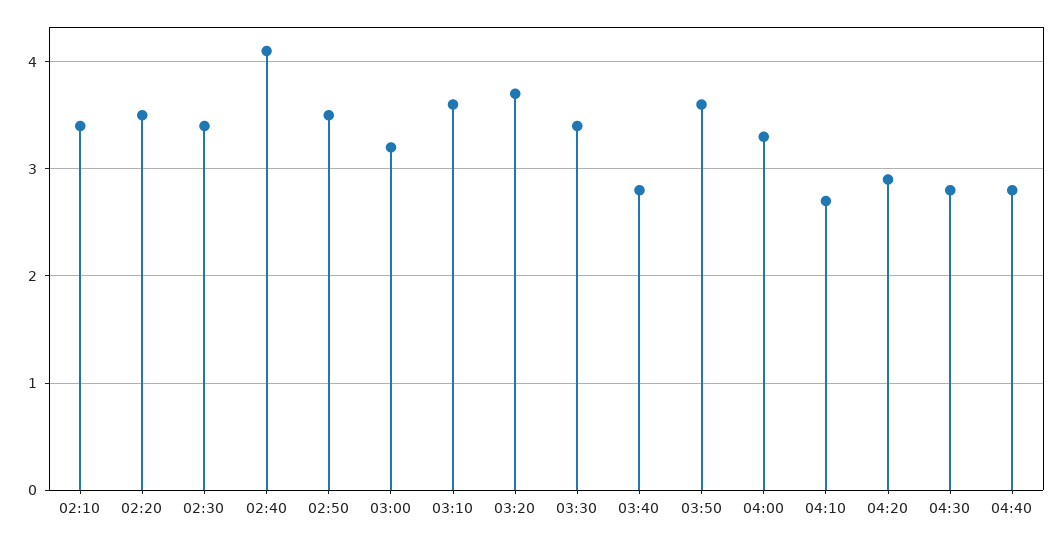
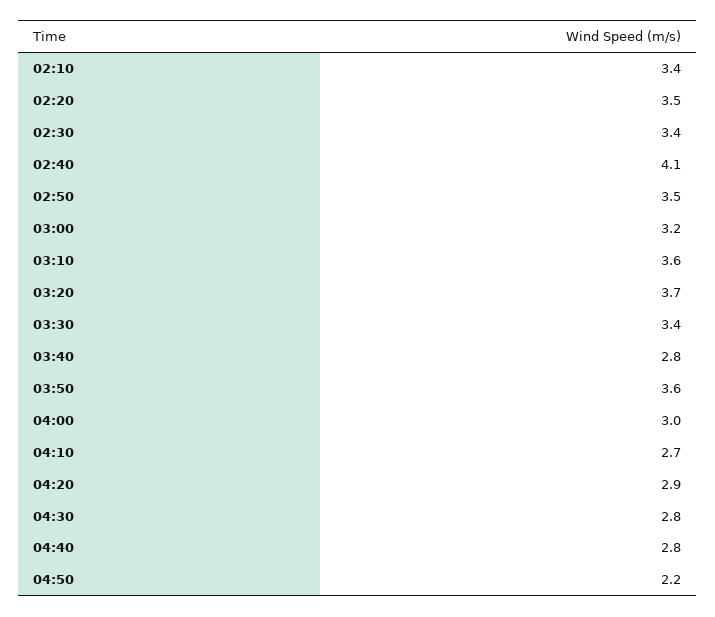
04:00: 3.3 -> 3
04:50: none -> 2.2

